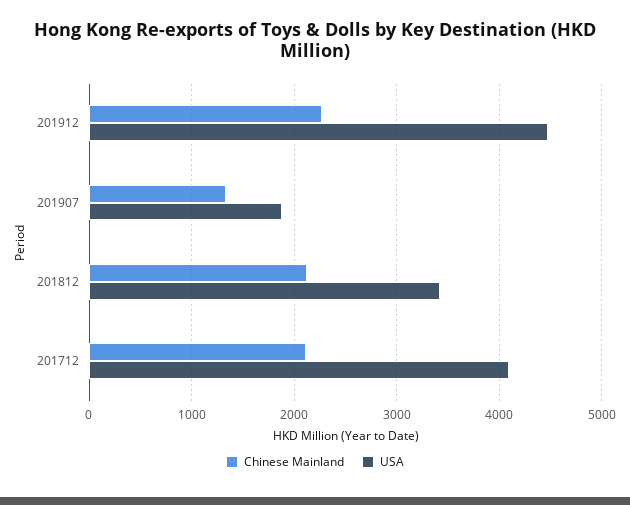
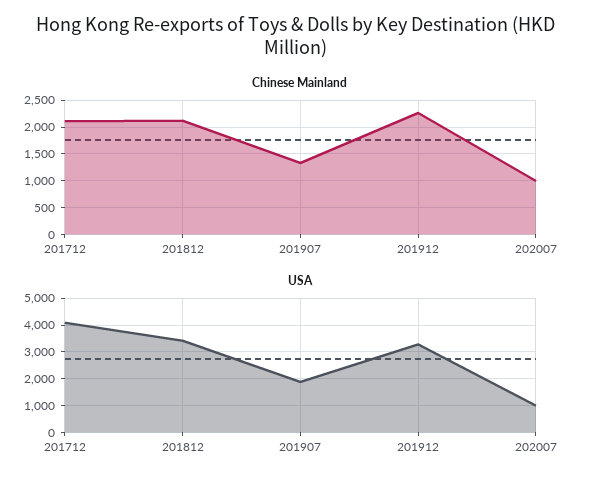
USA, 201912: 4500 -> 3250
Chinese Mainland, 202007: none -> 1000
USA, 202007: none -> 1000

